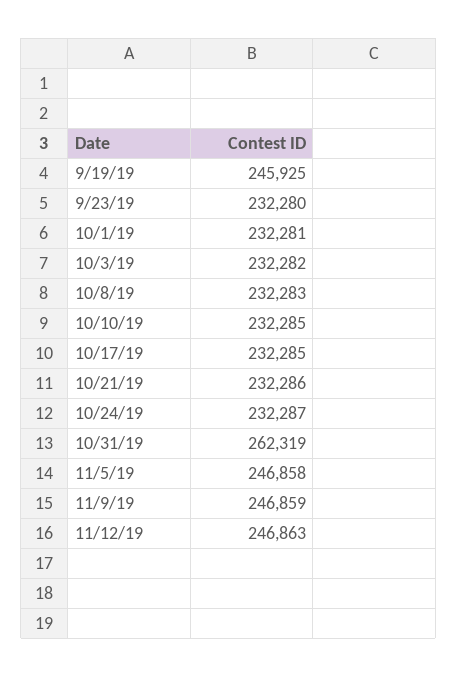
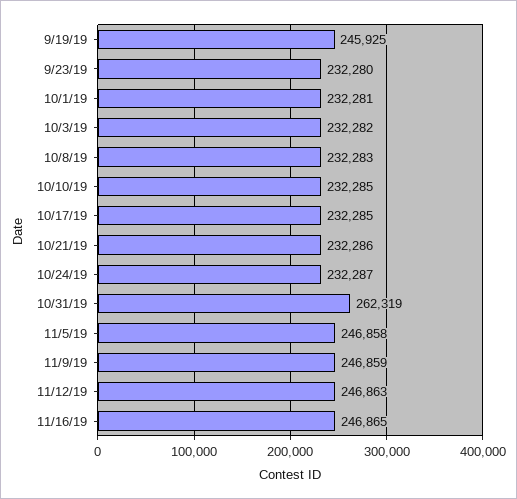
11/16/19: none -> 246865

